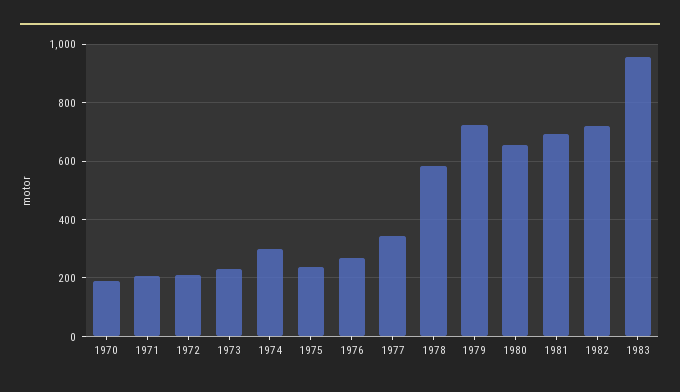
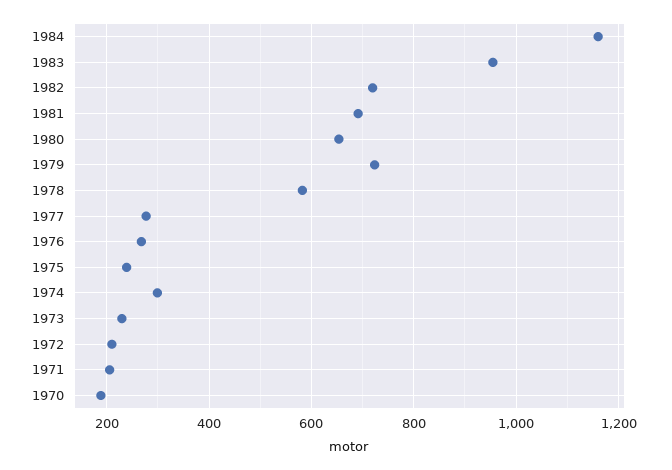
1977: 350 -> 280
1984: none -> 1160

